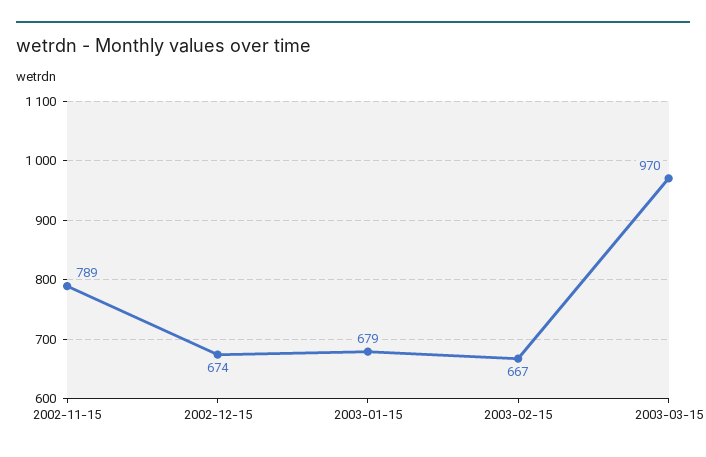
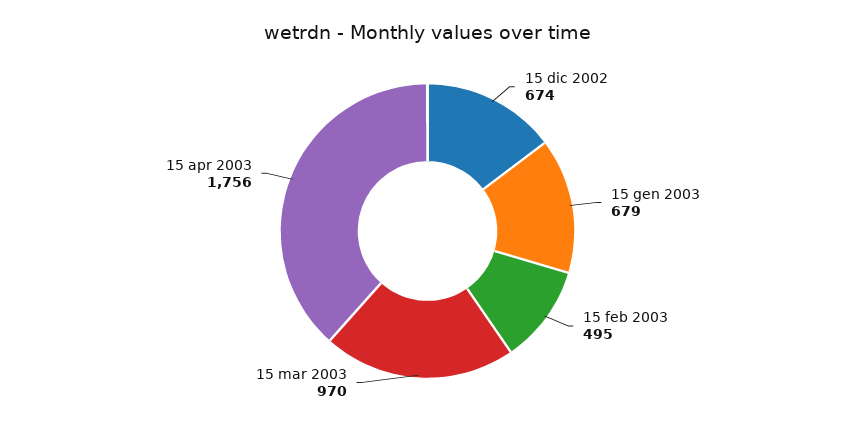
2002-11-15: 789 -> none
2003-02-15: 667 -> 495
15 apr 2003: none -> 1756

